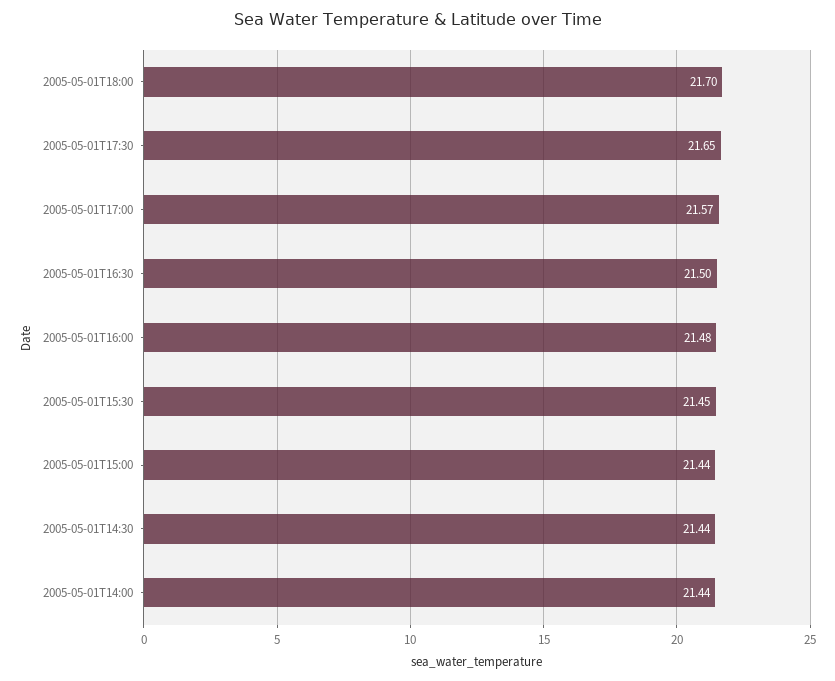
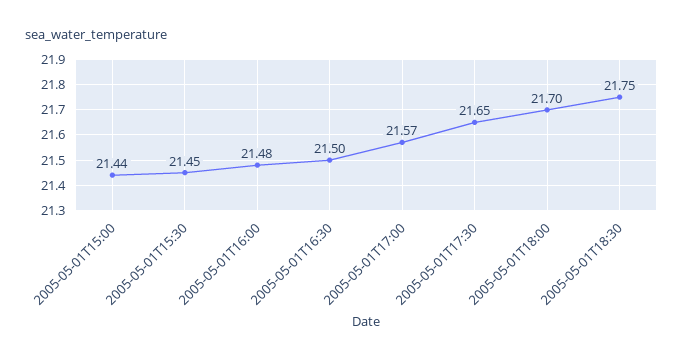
2005-05-01T14:30: 21.44 -> none
2005-05-01T14:00: 21.44 -> none
2005-05-01T18:30: none -> 21.75

